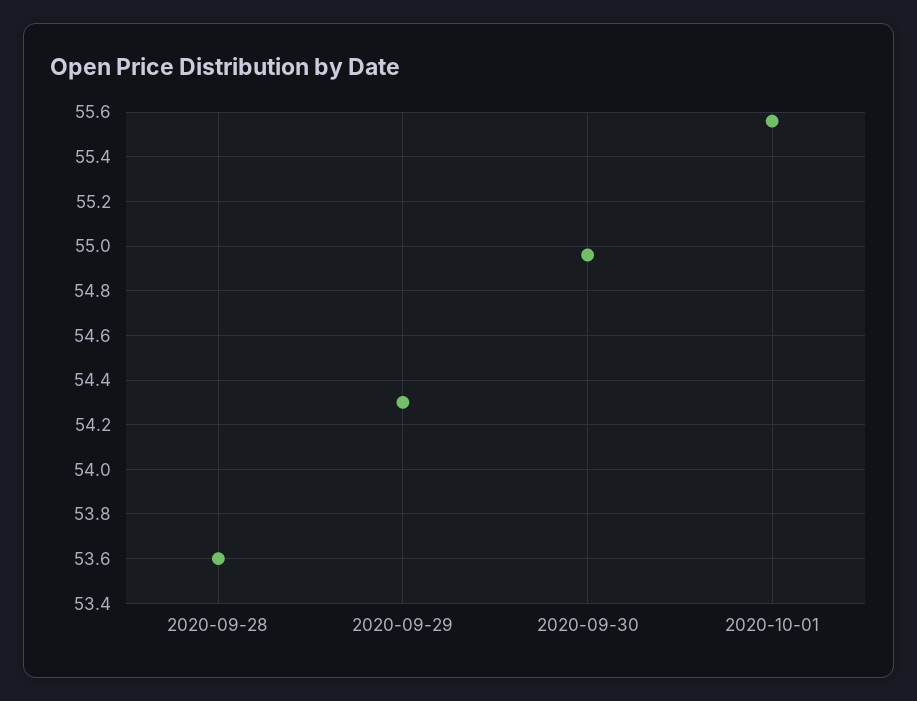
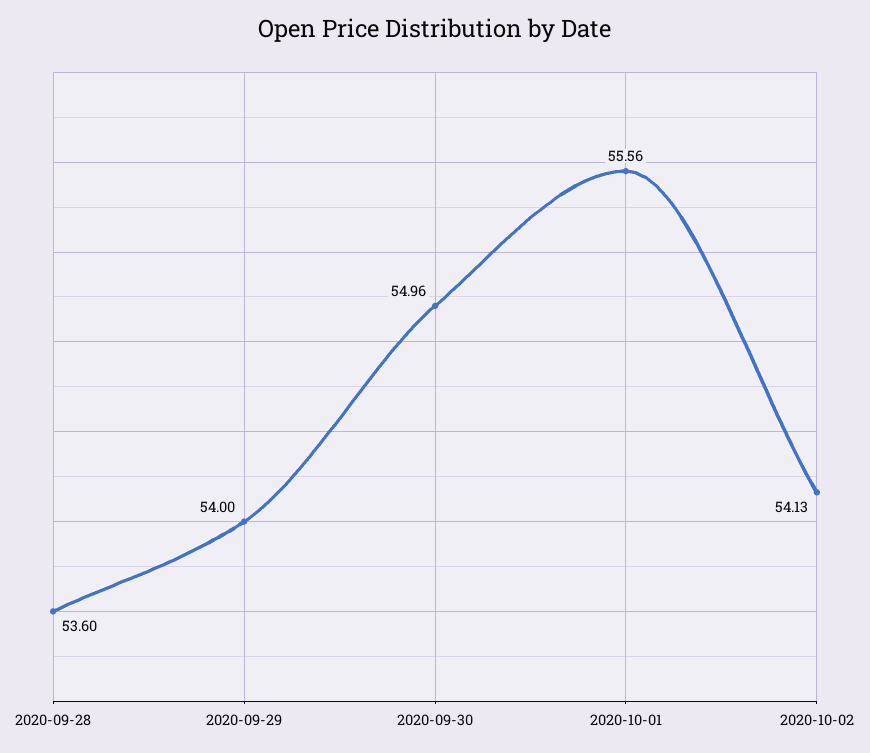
2020-09-29: 54.3 -> 54
2020-10-02: none -> 54.13

